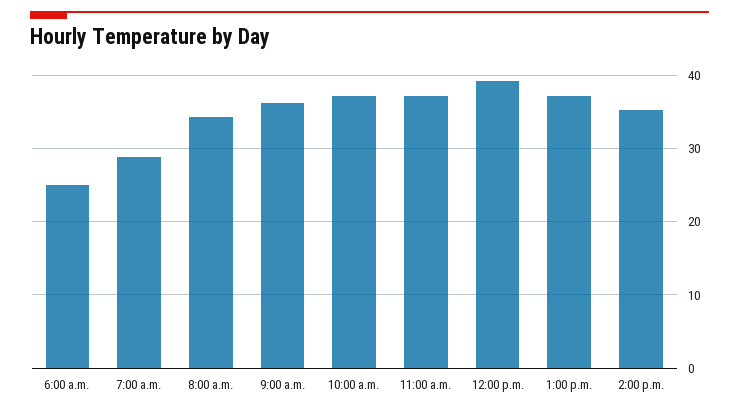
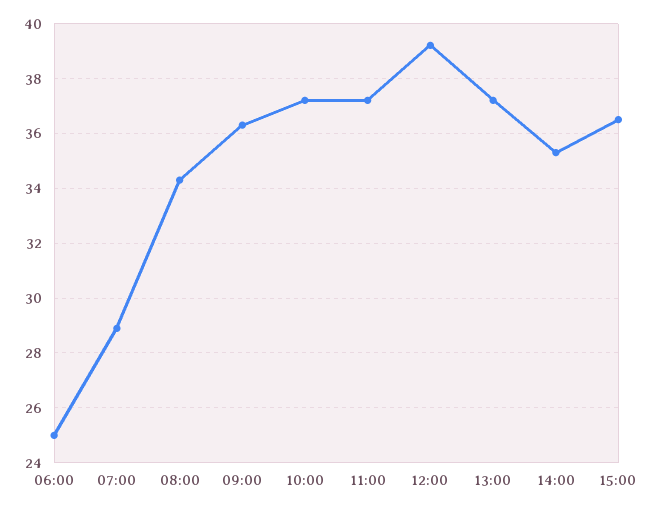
15:00: none -> 36.5

